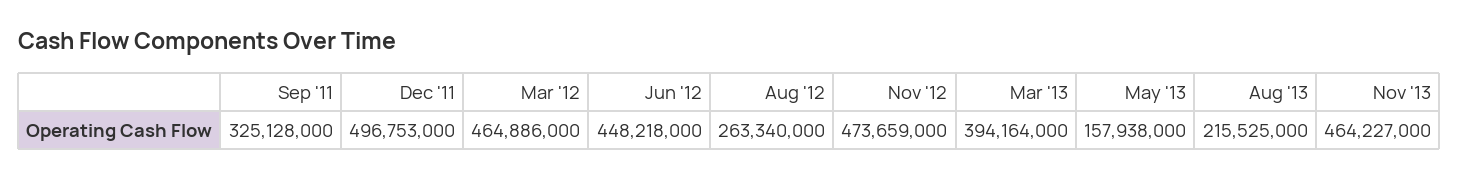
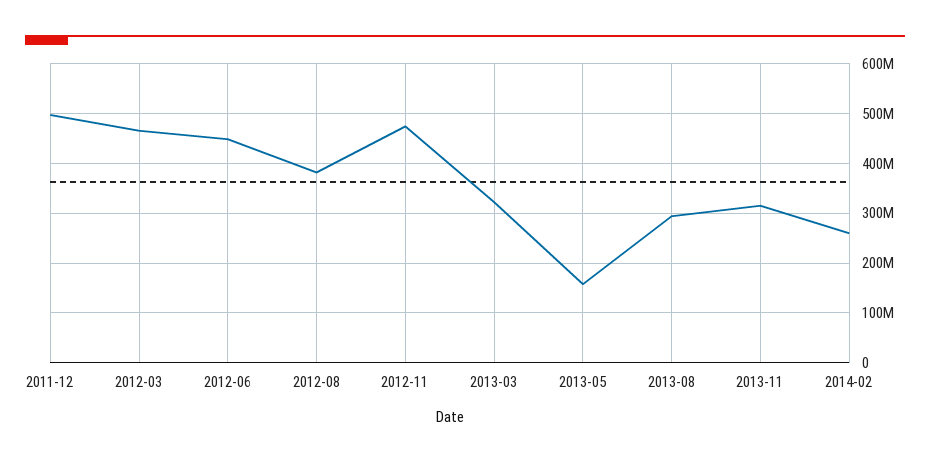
Sep '11: 325128000 -> none
Aug '12: 263340000 -> 380000000
Mar '13: 394164000 -> 320000000
Aug '13: 215525000 -> 300000000
Nov '13: 464227000 -> 320000000
2014-02: none -> 260000000

